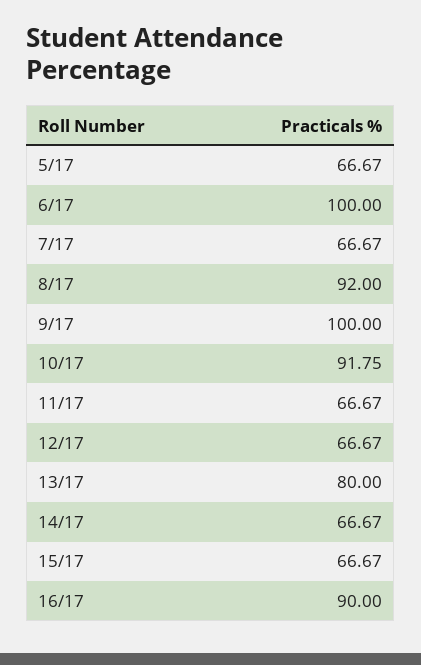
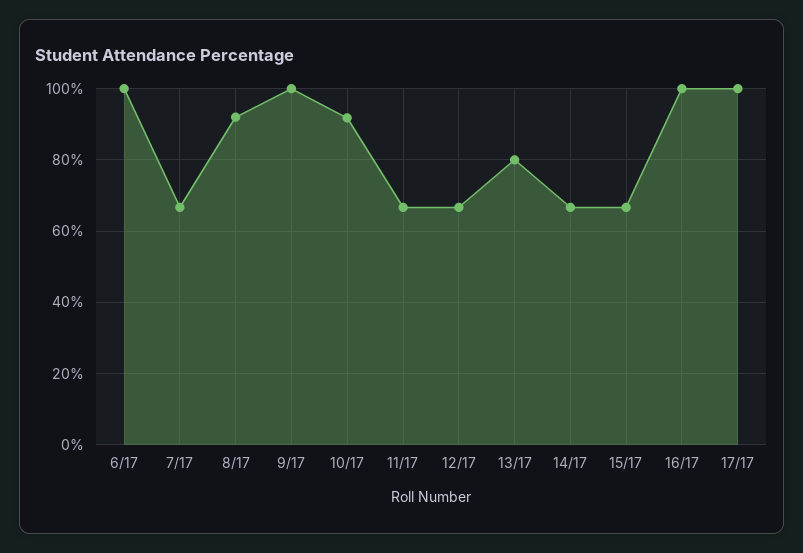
5/17: 66.67 -> none
16/17: 90 -> 100
17/17: none -> 100

